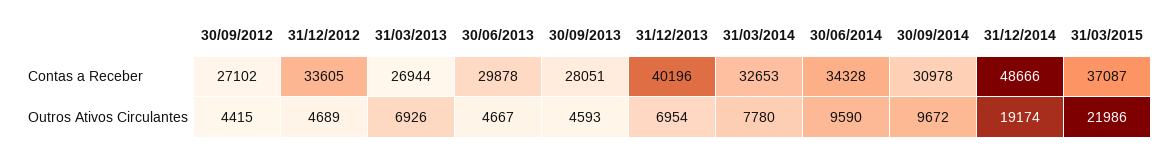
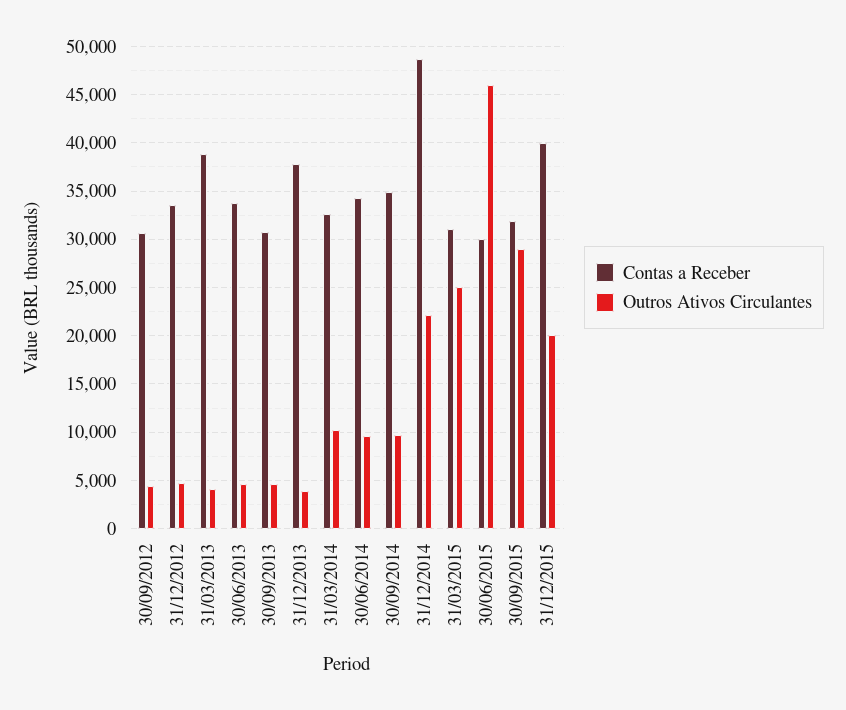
Contas a Receber, 30/09/2012: 27102 -> 31000
Contas a Receber, 31/03/2013: 26944 -> 39000
Contas a Receber, 30/06/2013: 29878 -> 34000
Contas a Receber, 30/09/2013: 28051 -> 31000
Contas a Receber, 31/12/2013: 40196 -> 38000
Contas a Receber, 30/09/2014: 30978 -> 35000
Contas a Receber, 31/03/2015: 37087 -> 31000
Outros Ativos Circulantes, 31/03/2013: 6926 -> 4000
Outros Ativos Circulantes, 31/12/2013: 6954 -> 4000
Outros Ativos Circulantes, 31/03/2014: 7780 -> 10000
Outros Ativos Circulantes, 31/12/2014: 19174 -> 22000
Outros Ativos Circulantes, 31/03/2015: 21986 -> 25000
Contas a Receber, 30/06/2015: none -> 30000
Outros Ativos Circulantes, 30/06/2015: none -> 46000
Contas a Receber, 30/09/2015: none -> 32000
Outros Ativos Circulantes, 30/09/2015: none -> 29000
Contas a Receber, 31/12/2015: none -> 40000
Outros Ativos Circulantes, 31/12/2015: none -> 20000

